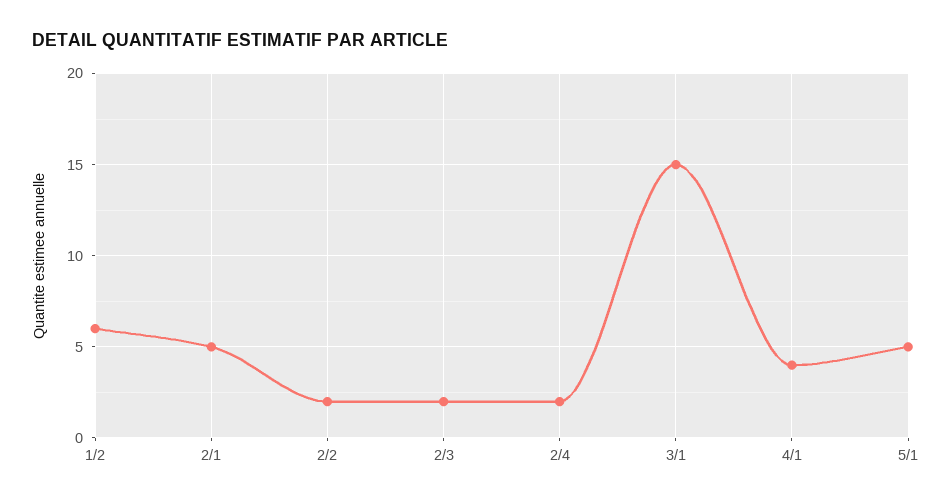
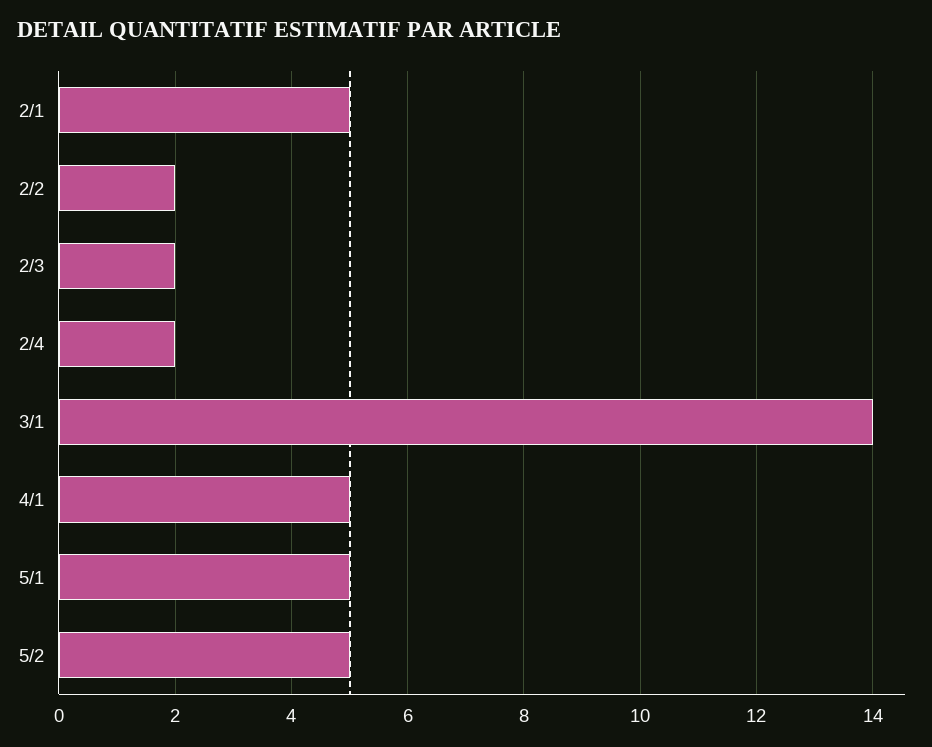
1/2: 6 -> none
3/1: 15 -> 14
4/1: 4 -> 5
5/2: none -> 5

